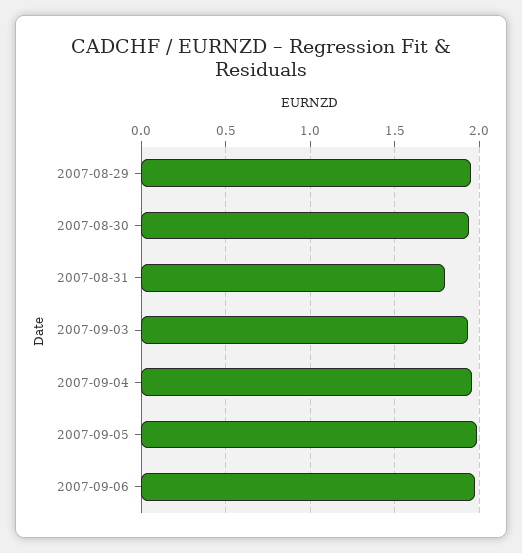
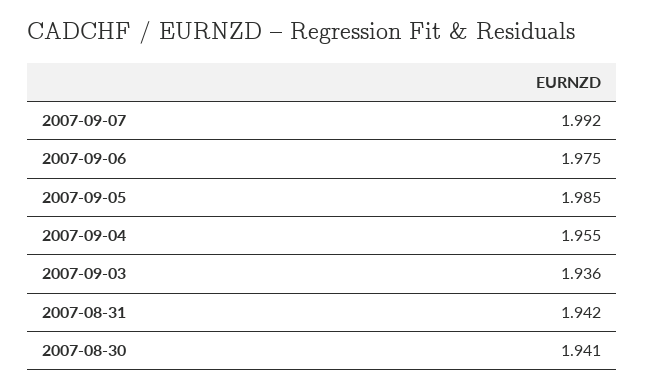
2007-08-29: 1.95 -> none
2007-08-31: 1.8 -> 1.942
2007-09-07: none -> 1.992

